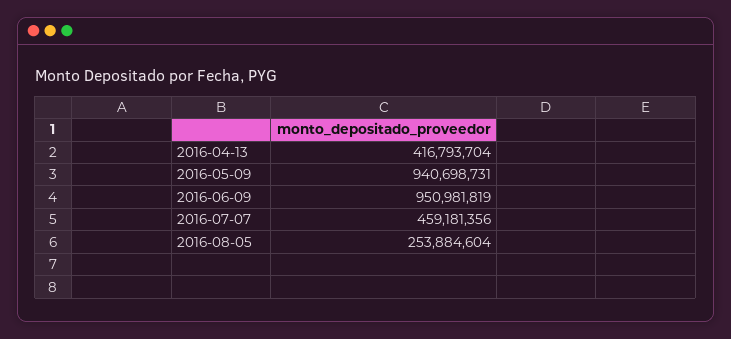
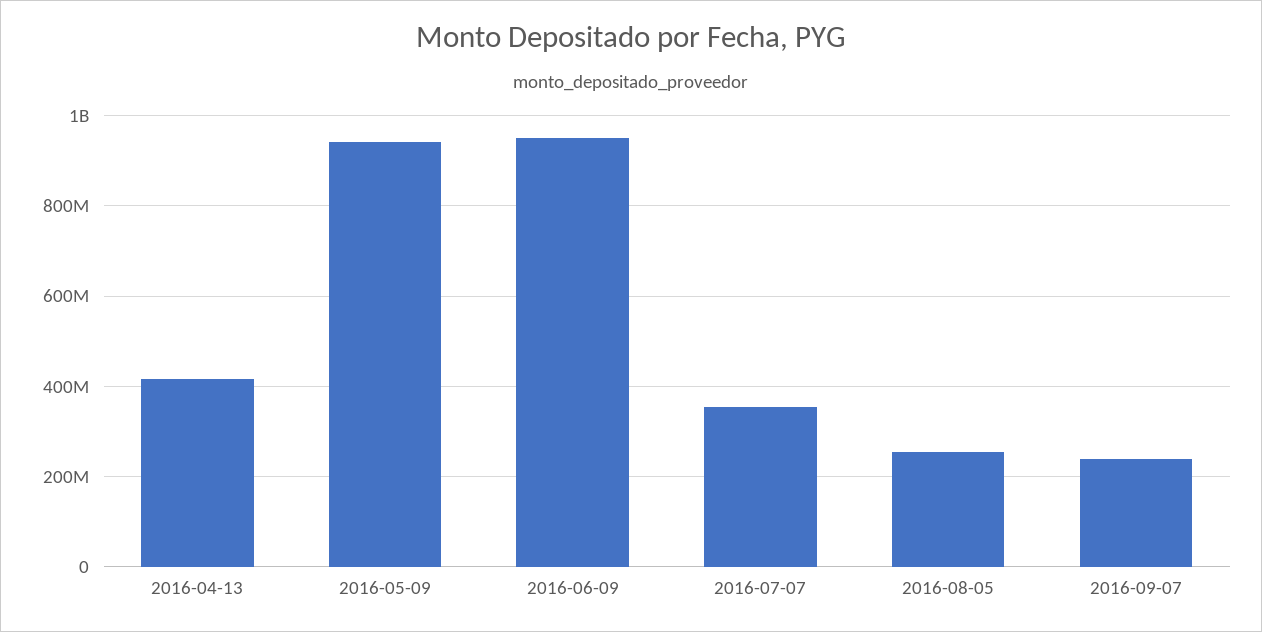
2016-07-07: 459181356 -> 360000000
2016-09-07: none -> 240000000

